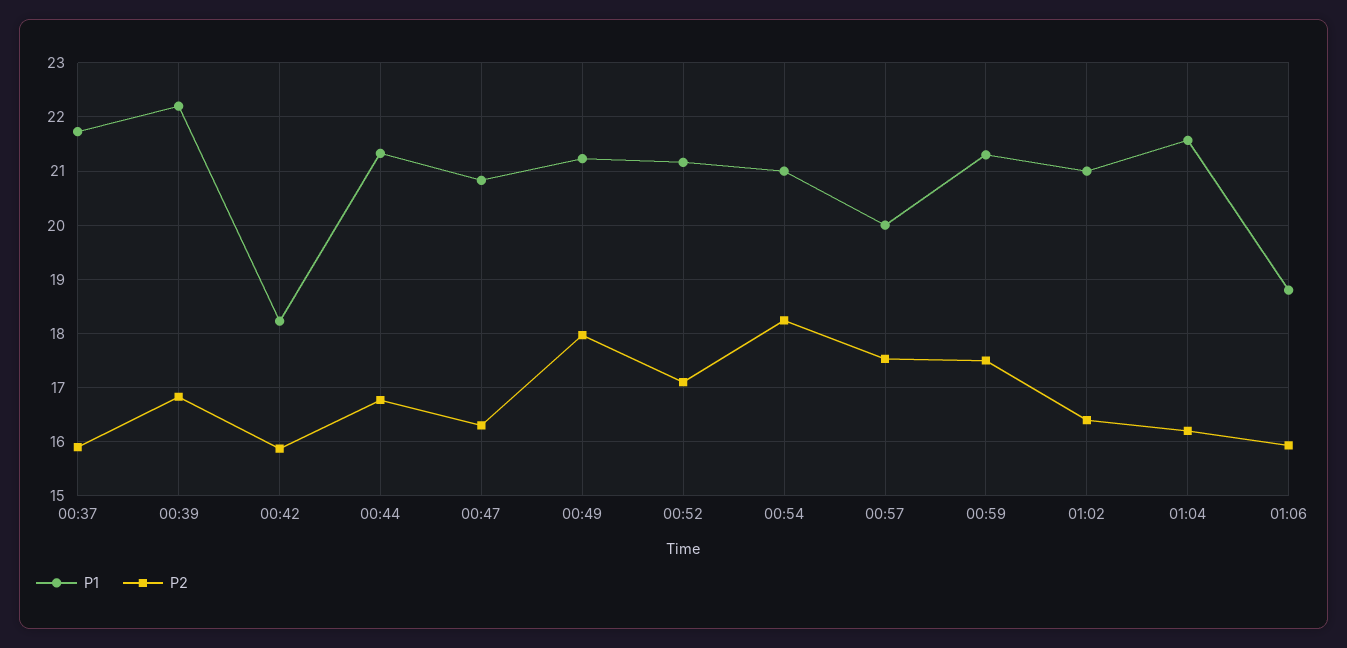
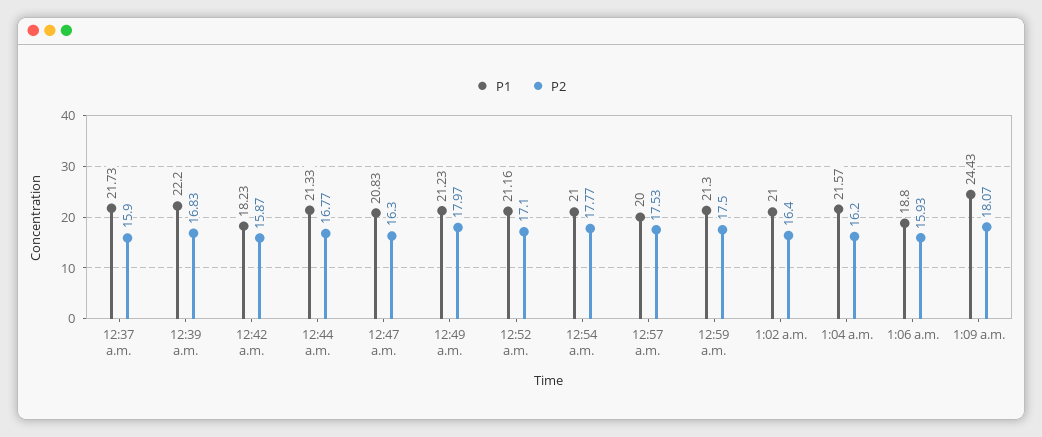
P2, 00:54: 18.2 -> 17.77
P1, 1:09 a.m.: none -> 24.43
P2, 1:09 a.m.: none -> 18.07

